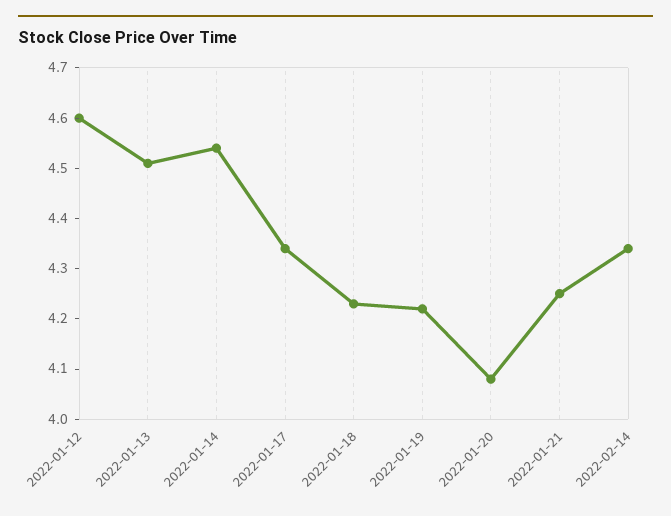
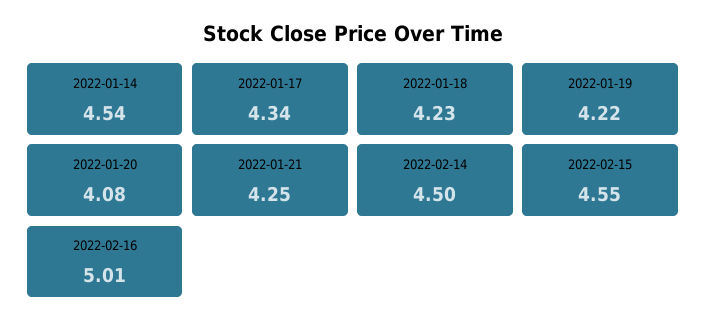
2022-01-12: 4.6 -> none
2022-01-13: 4.5 -> none
2022-02-14: 4.35 -> 4.5
2022-02-15: none -> 4.55
2022-02-16: none -> 5.01

